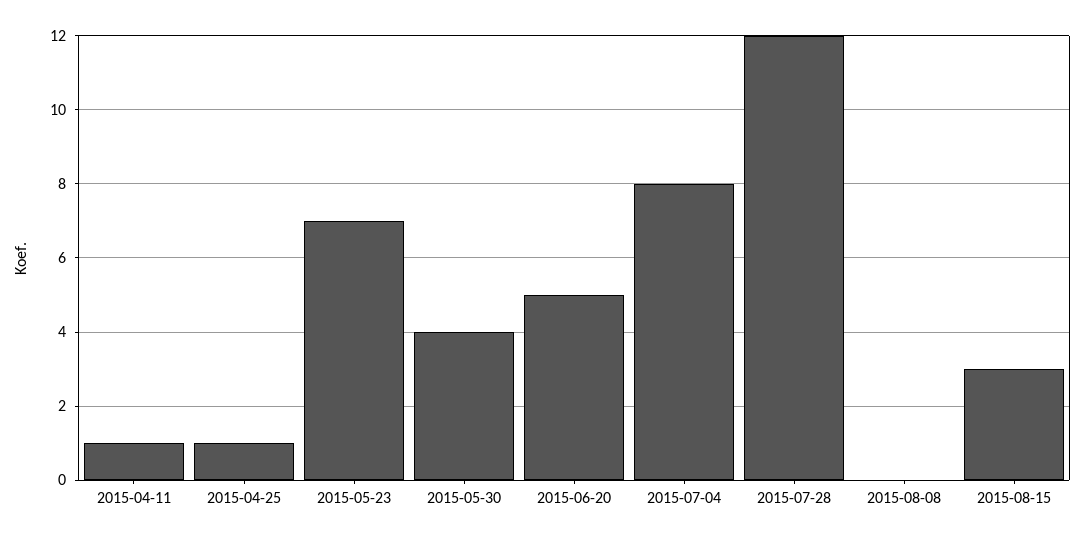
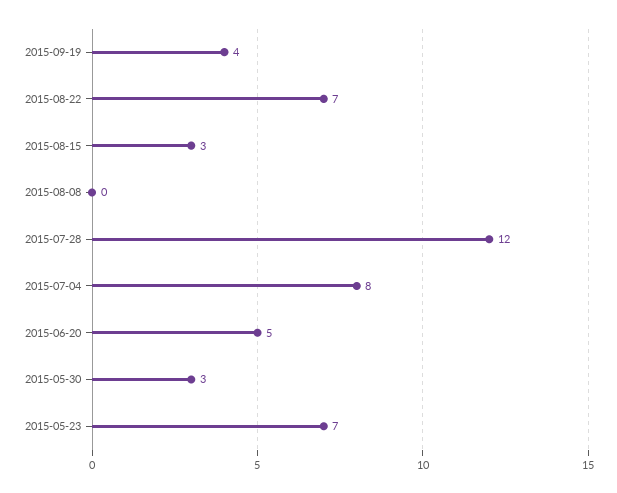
2015-04-11: 1 -> none
2015-04-25: 1 -> none
2015-05-30: 4 -> 3
2015-09-19: none -> 4
2015-08-22: none -> 7

